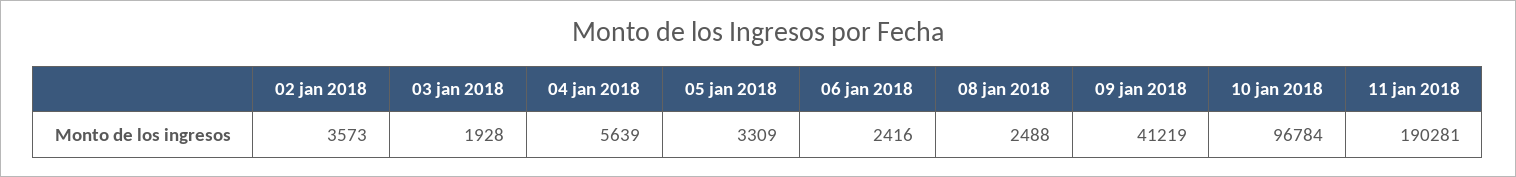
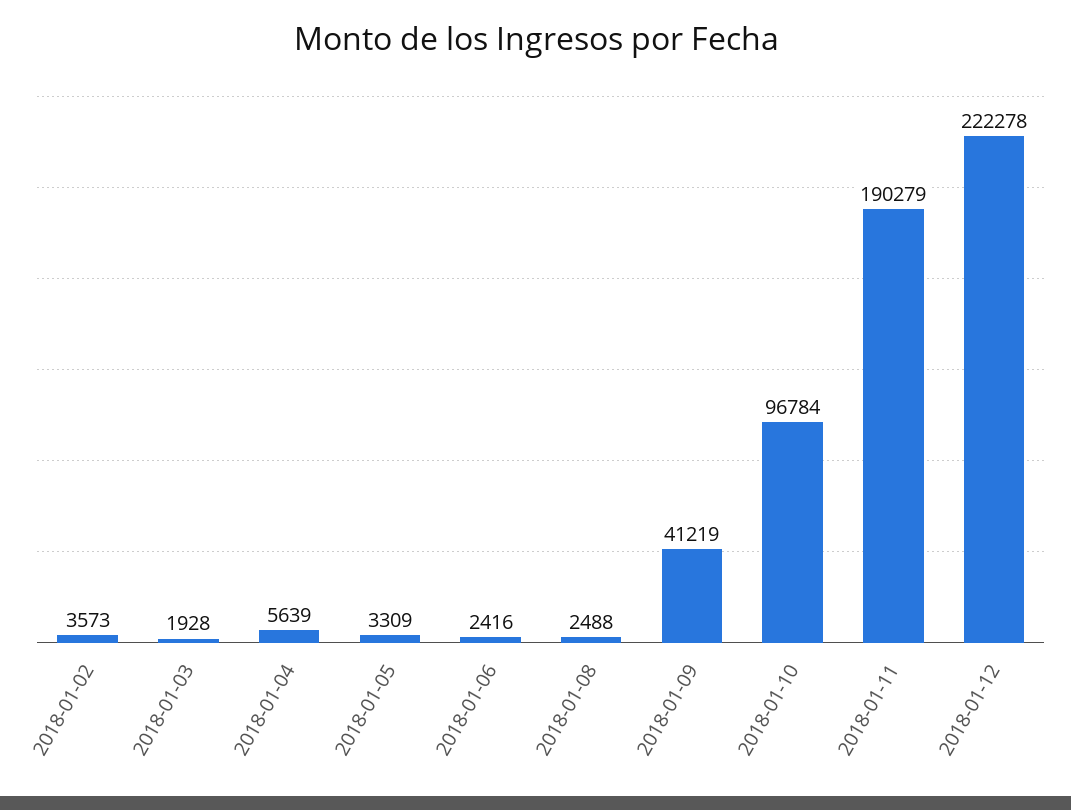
11 jan 2018: 190281 -> 190279
2018-01-12: none -> 222278

